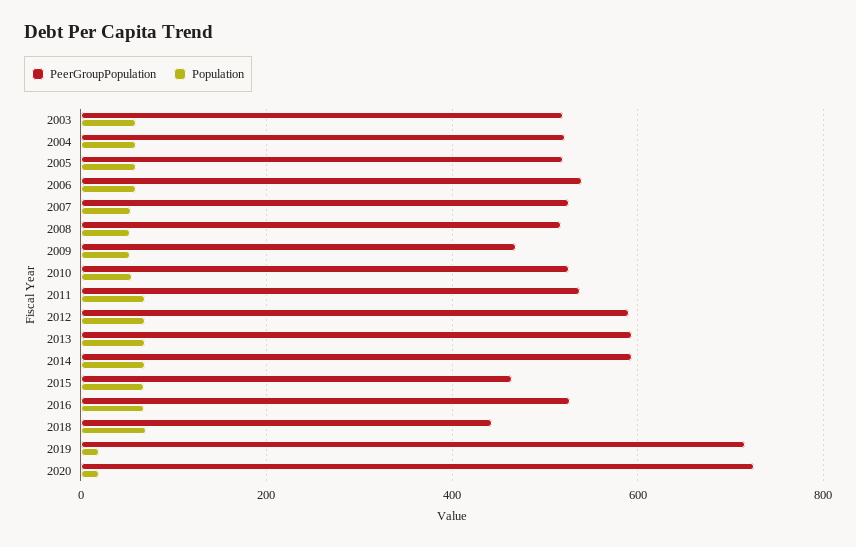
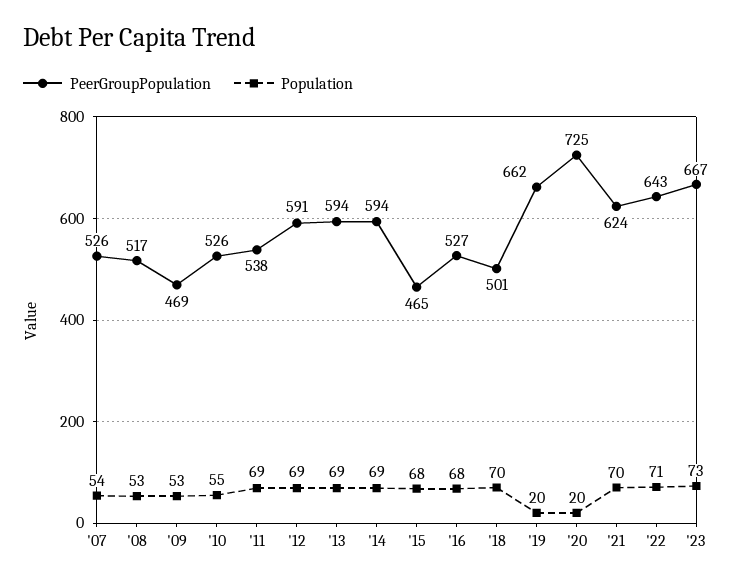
PeerGroupPopulation, 2003: 520 -> none
Population, 2003: 60 -> none
PeerGroupPopulation, 2004: 520 -> none
Population, 2004: 60 -> none
PeerGroupPopulation, 2005: 520 -> none
Population, 2005: 60 -> none
PeerGroupPopulation, 2006: 540 -> none
Population, 2006: 60 -> none
PeerGroupPopulation, 2018: 440 -> 501
PeerGroupPopulation, 2019: 720 -> 662
PeerGroupPopulation, '21: none -> 624
Population, '21: none -> 70
PeerGroupPopulation, '22: none -> 643
Population, '22: none -> 71
PeerGroupPopulation, '23: none -> 667
Population, '23: none -> 73

